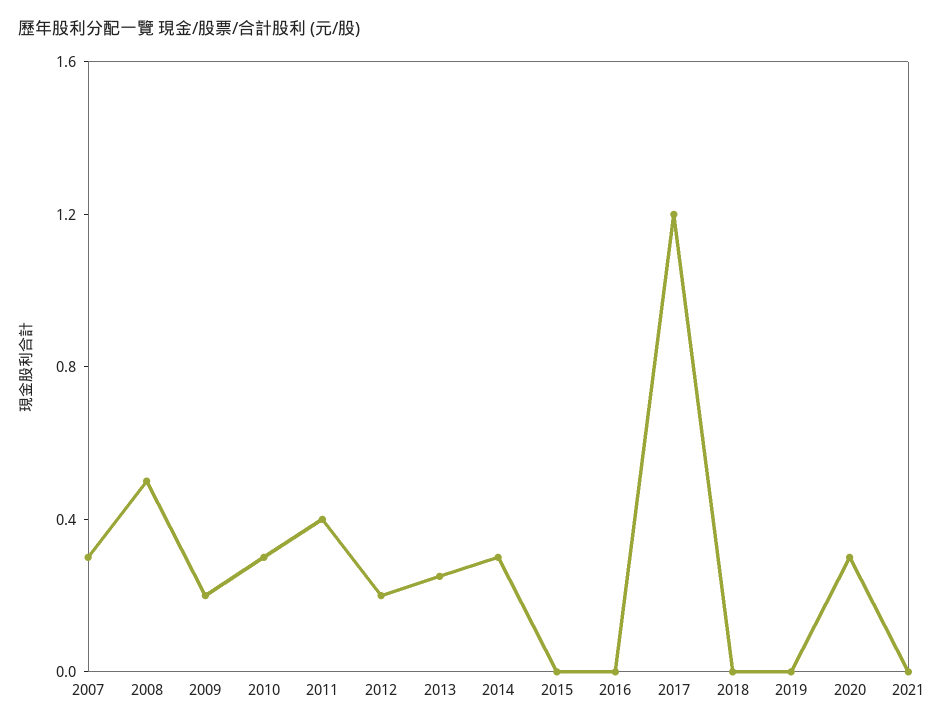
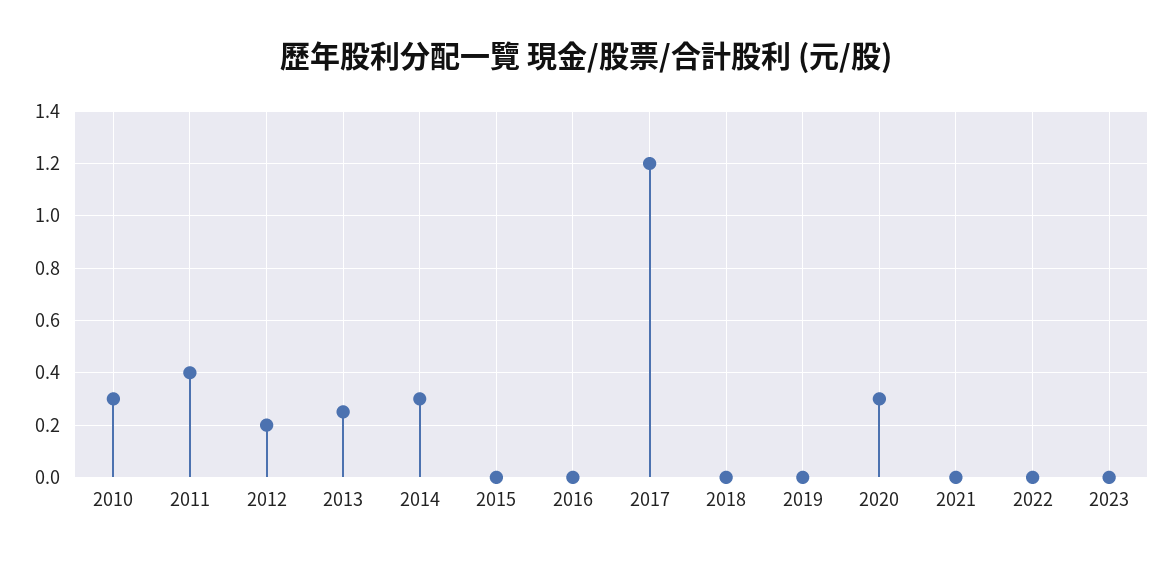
2007: 0.3 -> none
2008: 0.5 -> none
2009: 0.2 -> none
2022: none -> 0
2023: none -> 0

